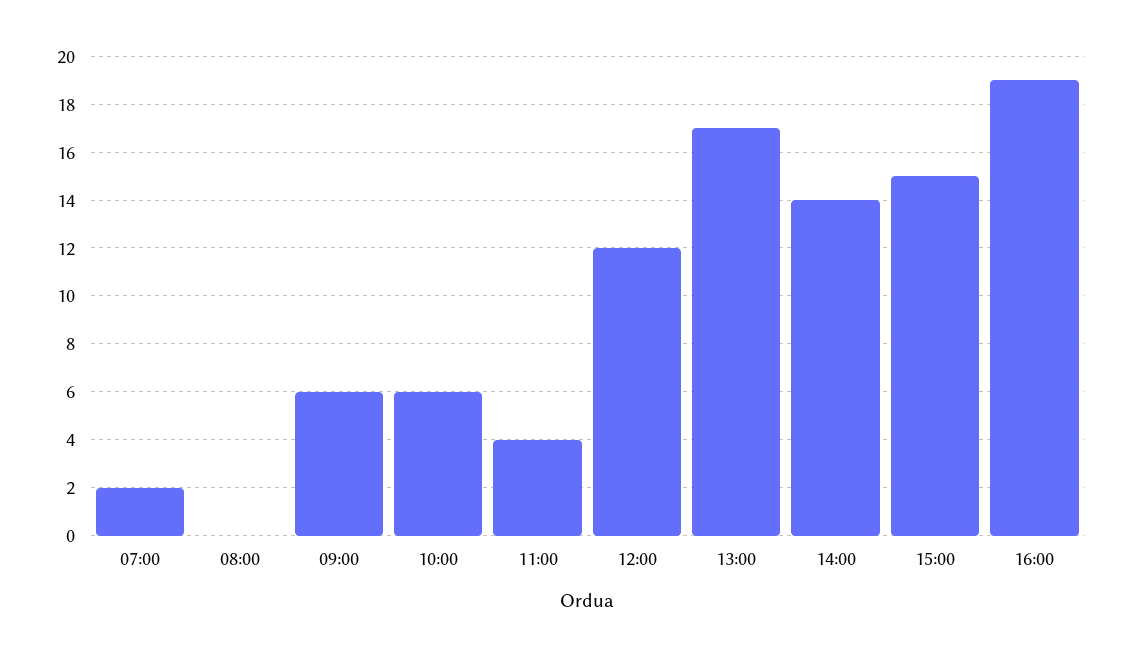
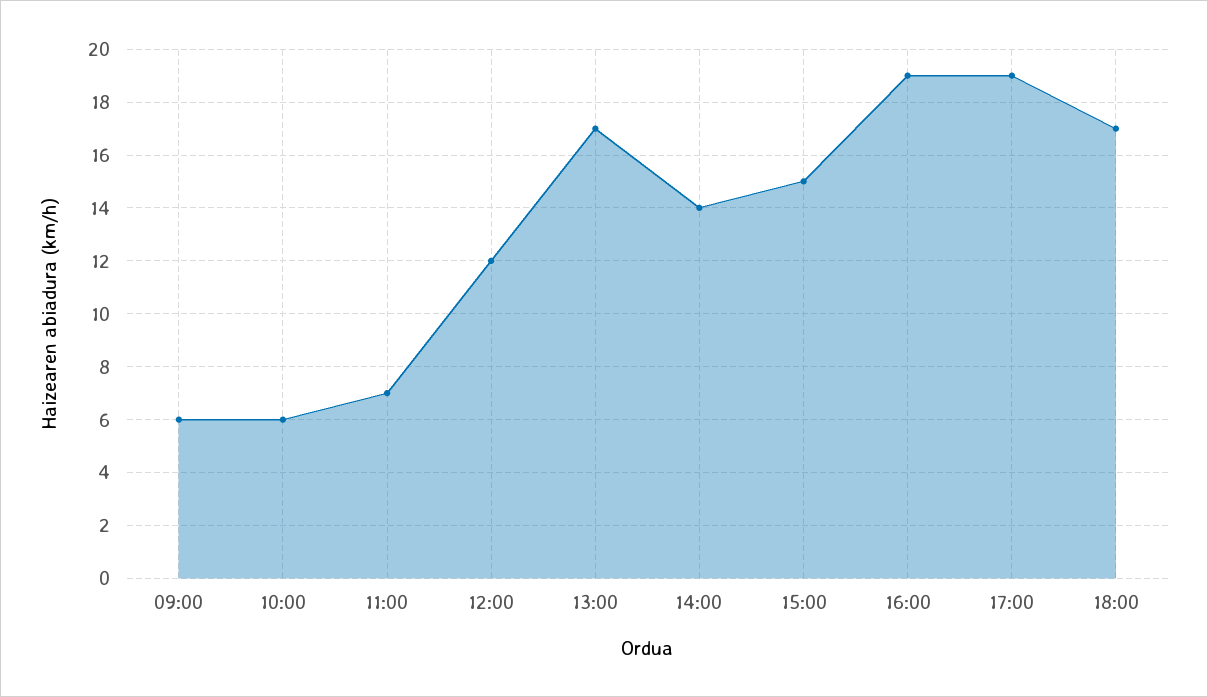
07:00: 2 -> none
08:00: 0 -> none
11:00: 4 -> 7
17:00: none -> 19
18:00: none -> 17

